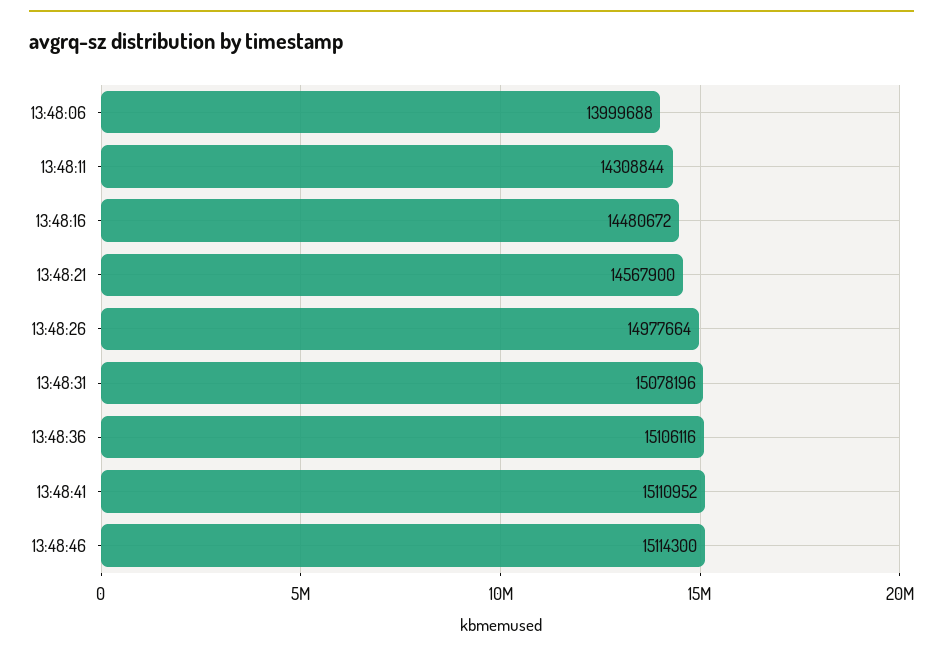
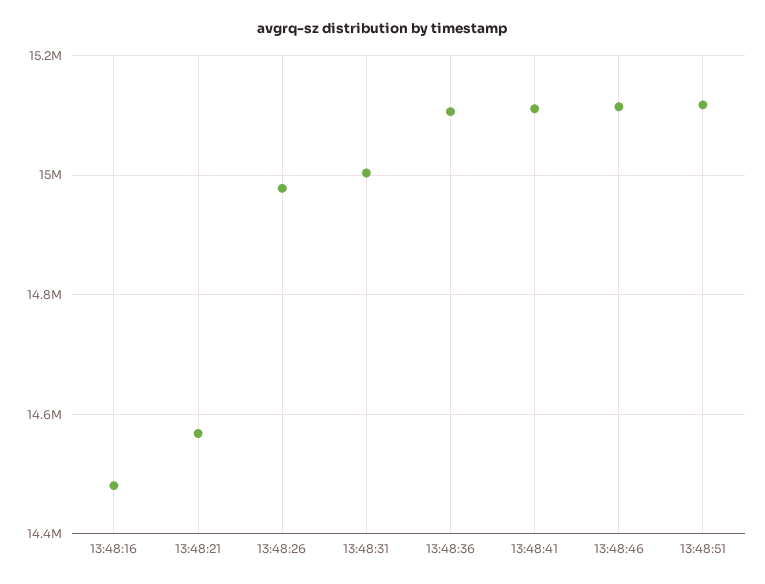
13:48:06: 13999688 -> none
13:48:11: 14308844 -> none
13:48:31: 15078196 -> 15000000
13:48:51: none -> 15120000

